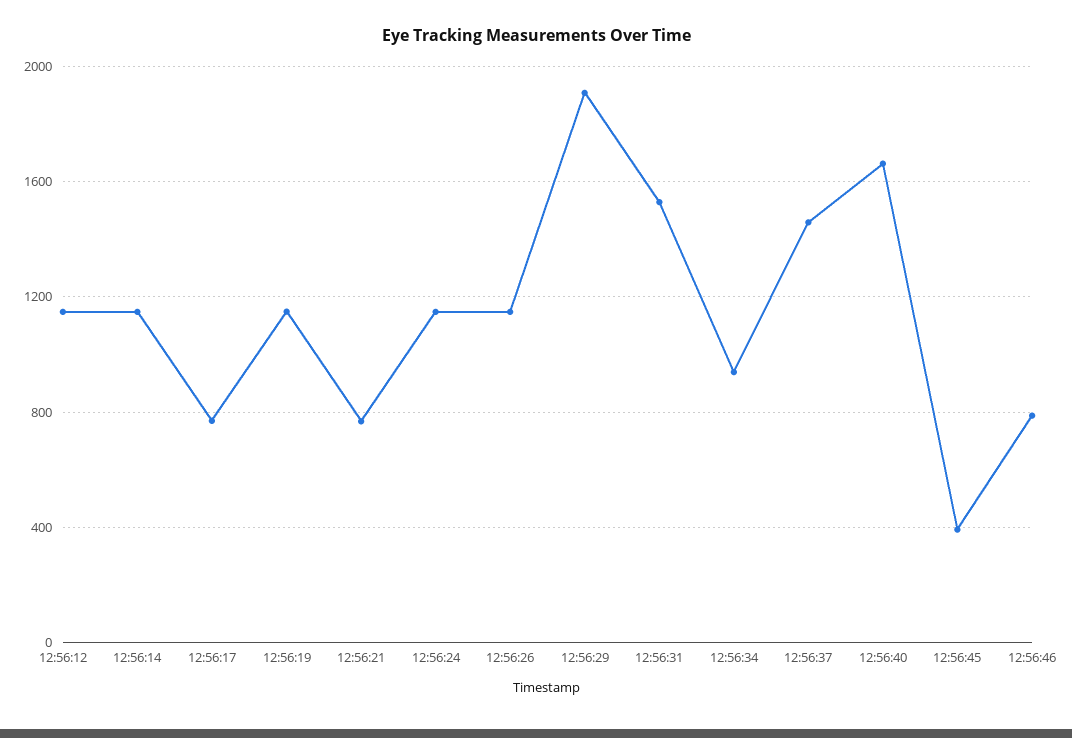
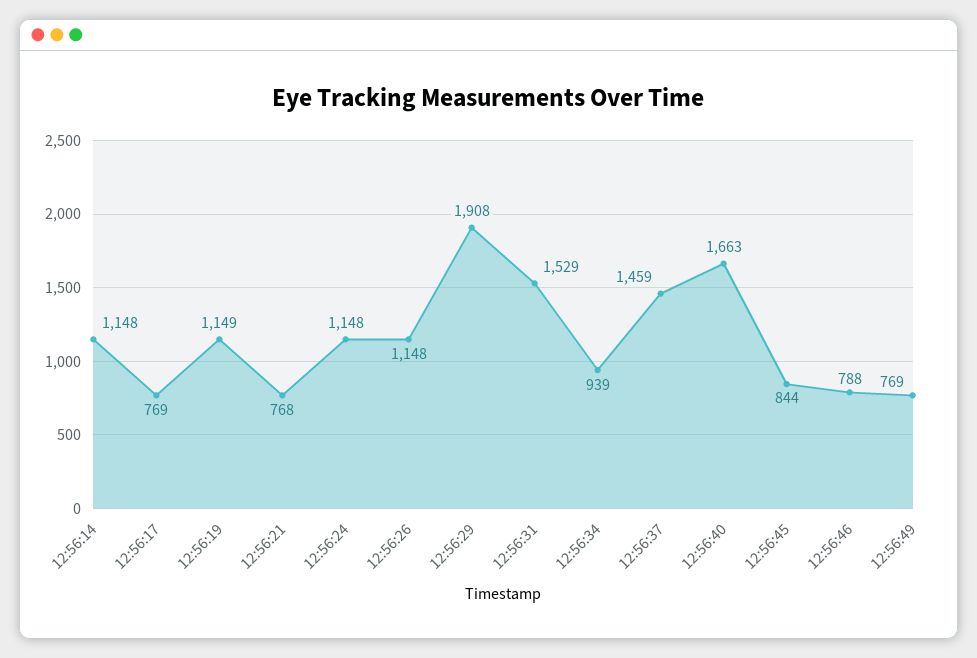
12:56:12: 1150 -> none
12:56:45: 400 -> 844
12:56:49: none -> 769

